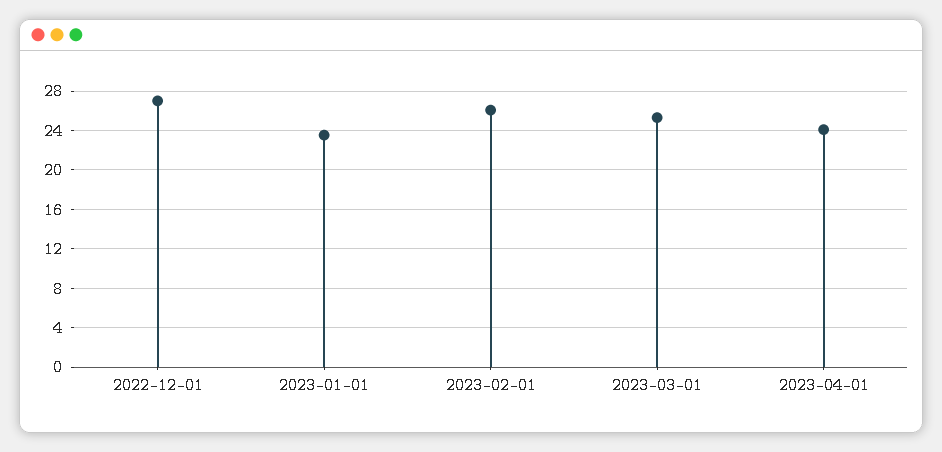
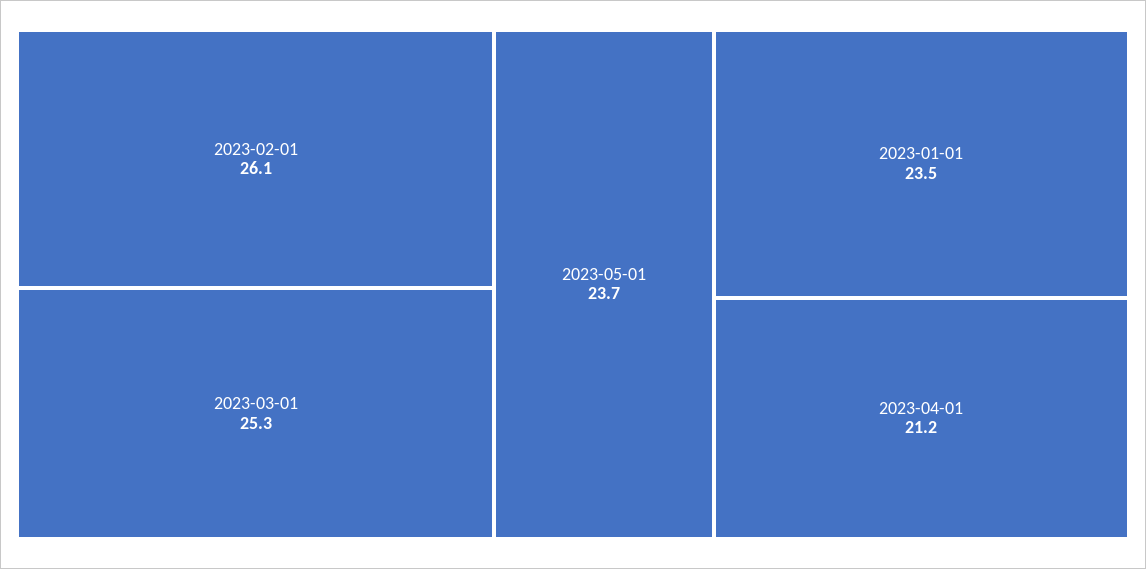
2022-12-01: 27 -> none
2023-04-01: 24 -> 21.2
2023-05-01: none -> 23.7

